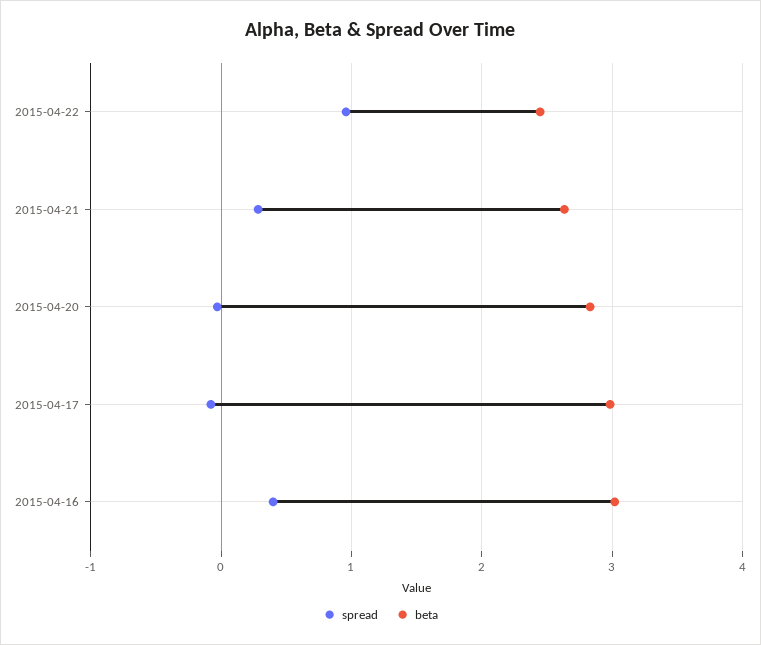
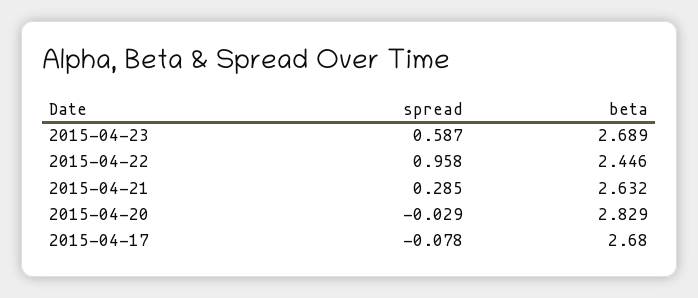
beta, 2015-04-17: 3 -> 2.68
spread, 2015-04-16: 0.4 -> none
beta, 2015-04-16: 3 -> none
spread, 2015-04-23: none -> 0.587
beta, 2015-04-23: none -> 2.689

